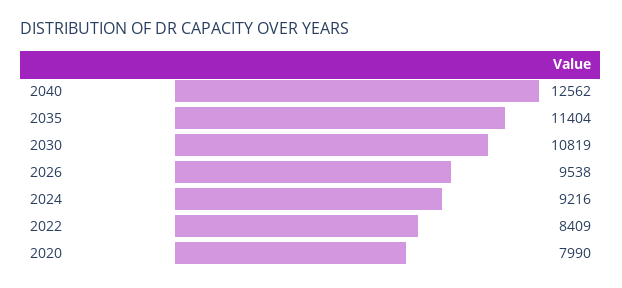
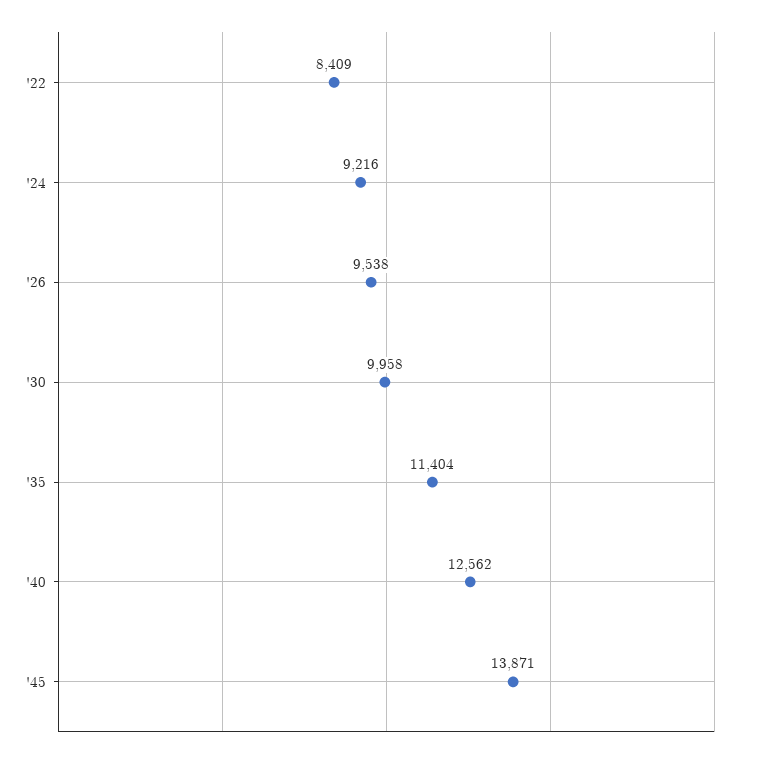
2030: 10819 -> 9958
2020: 7990 -> none
'45: none -> 13871

